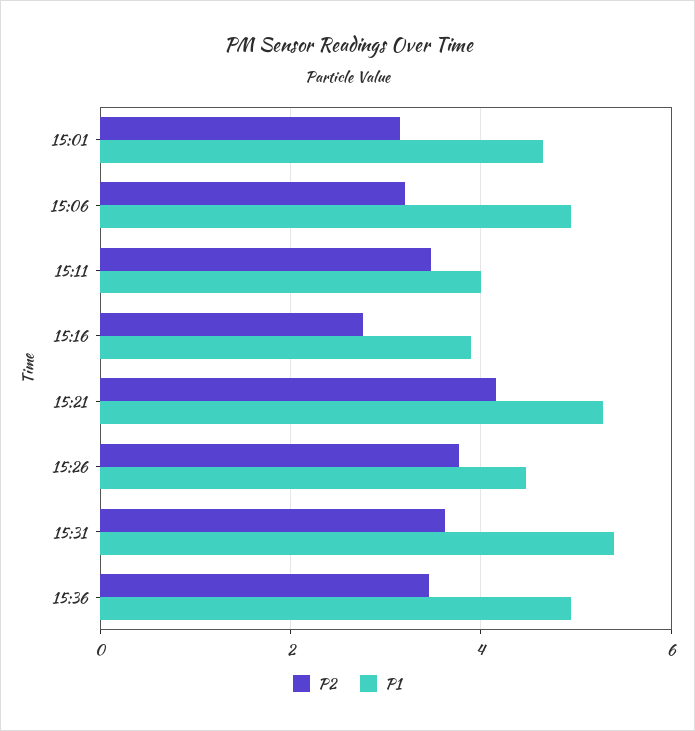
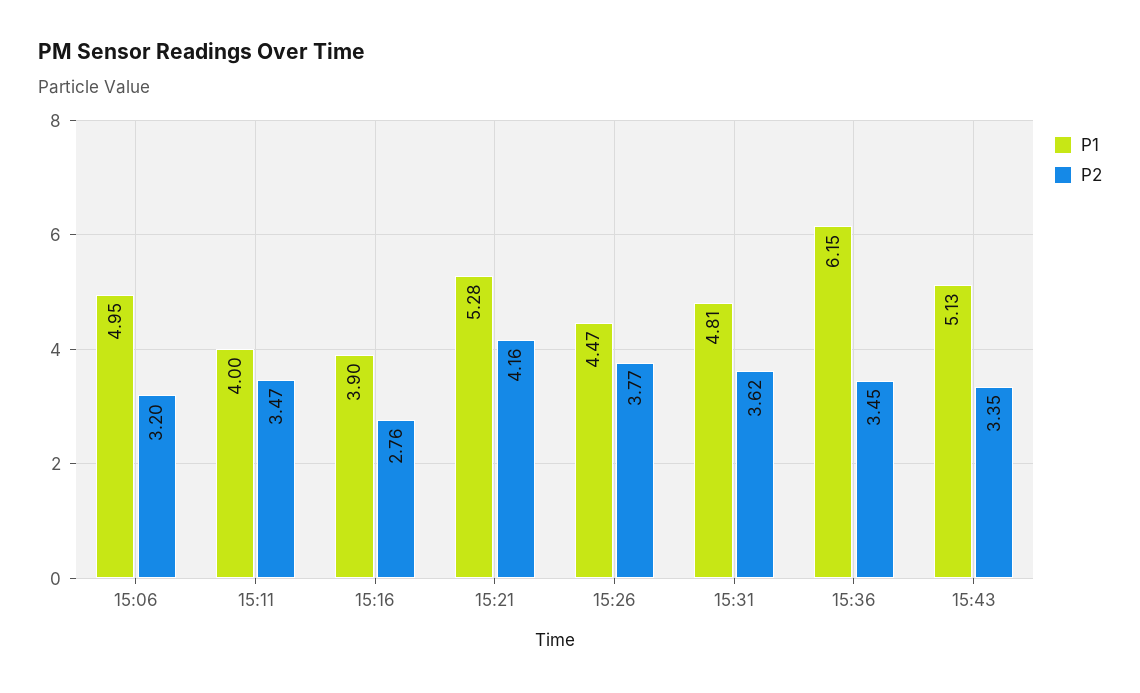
P2, 15:01: 3.2 -> none
P1, 15:01: 4.6 -> none
P1, 15:31: 5.4 -> 4.81
P1, 15:36: 5 -> 6.15
P1, 15:43: none -> 5.13
P2, 15:43: none -> 3.35

